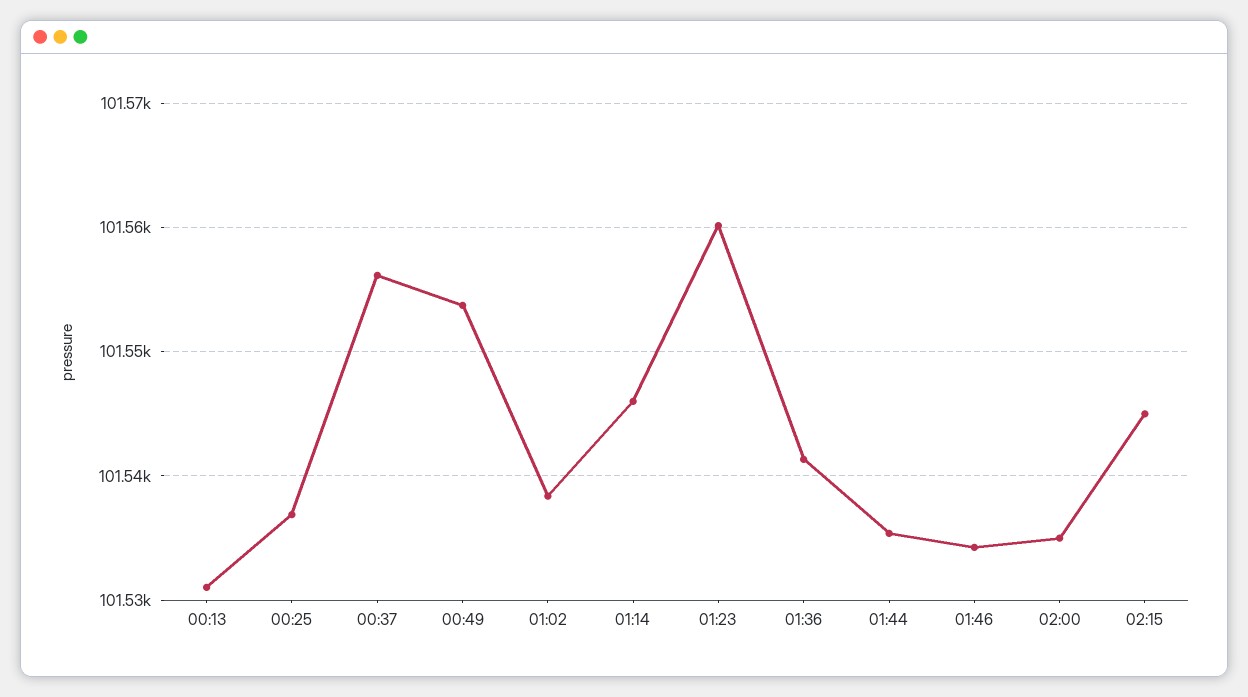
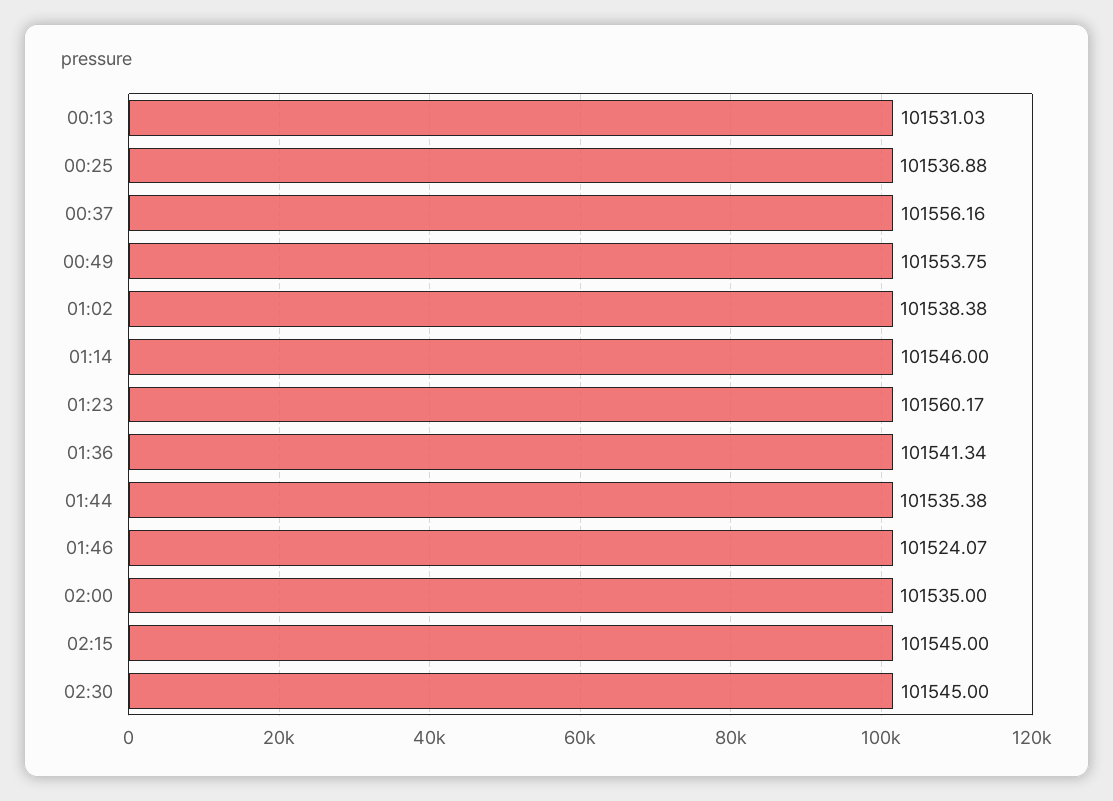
01:46: 101534 -> 101524.07
02:30: none -> 101545

